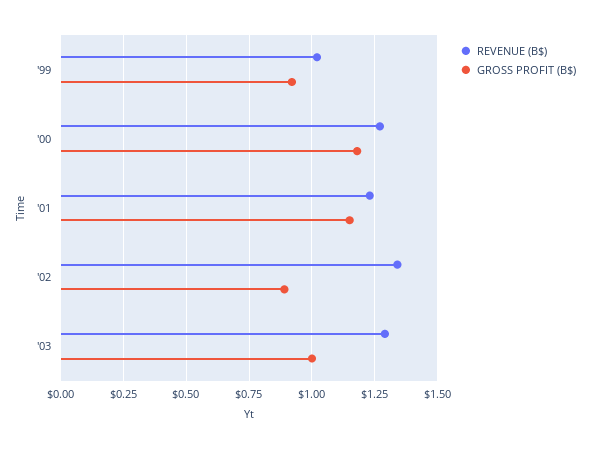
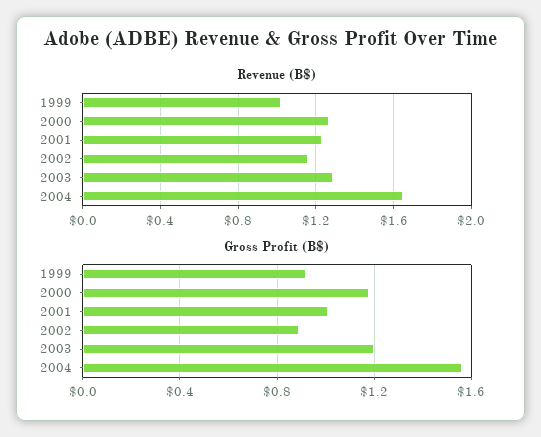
GROSS PROFIT (B$), '01: 1.15 -> 1
REVENUE (B$), '02: 1.35 -> 1.15
GROSS PROFIT (B$), '03: 1 -> 1.2
REVENUE (B$), 2004: none -> 1.65
GROSS PROFIT (B$), 2004: none -> 1.55

